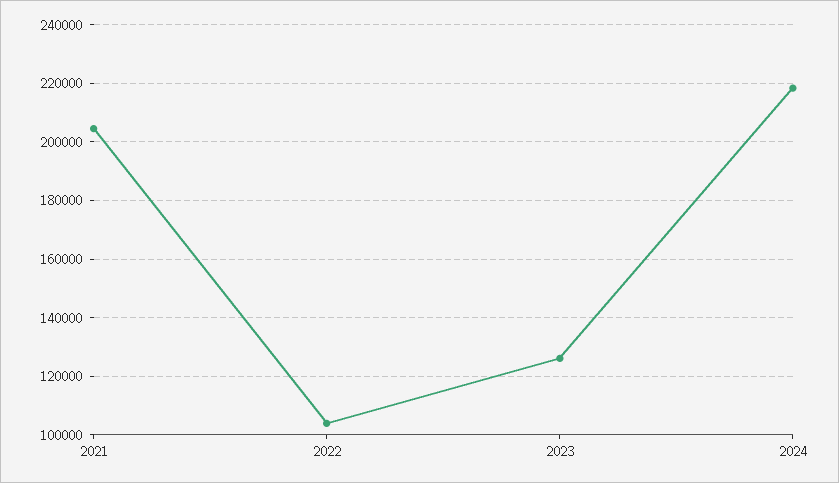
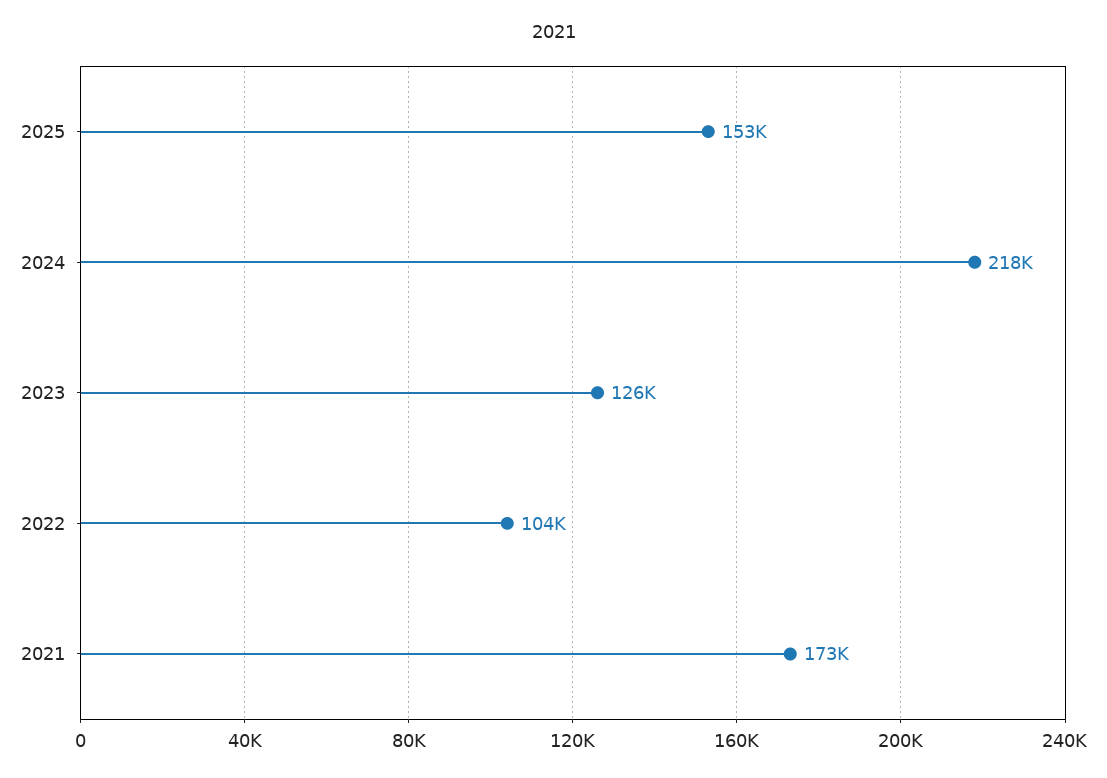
2021: 205000 -> 173000
2025: none -> 153000

